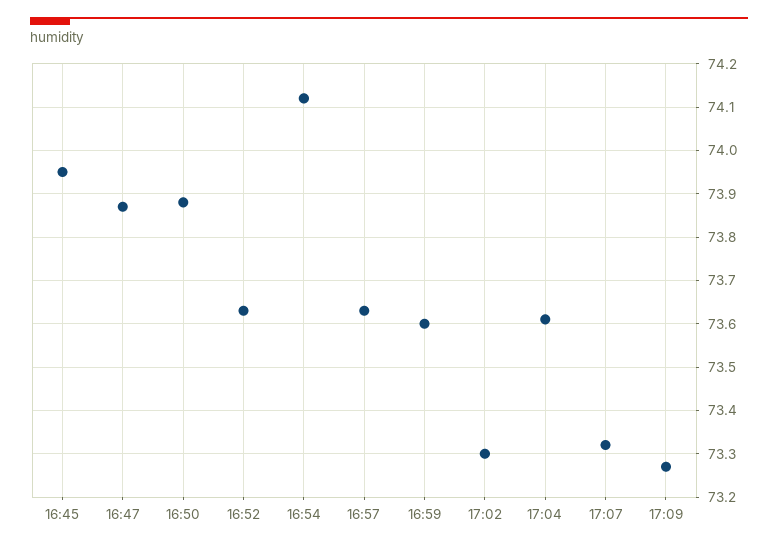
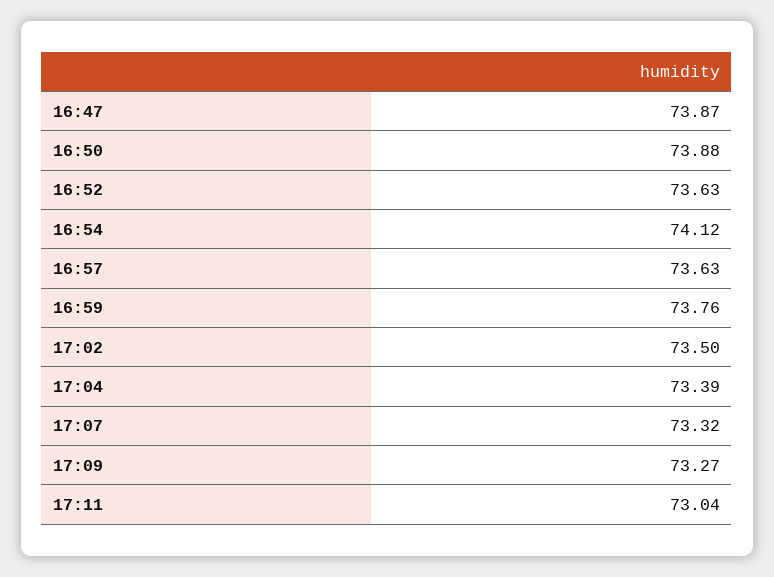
16:45: 73.95 -> none
16:59: 73.6 -> 73.76
17:02: 73.3 -> 73.5
17:04: 73.6 -> 73.39
17:11: none -> 73.04

